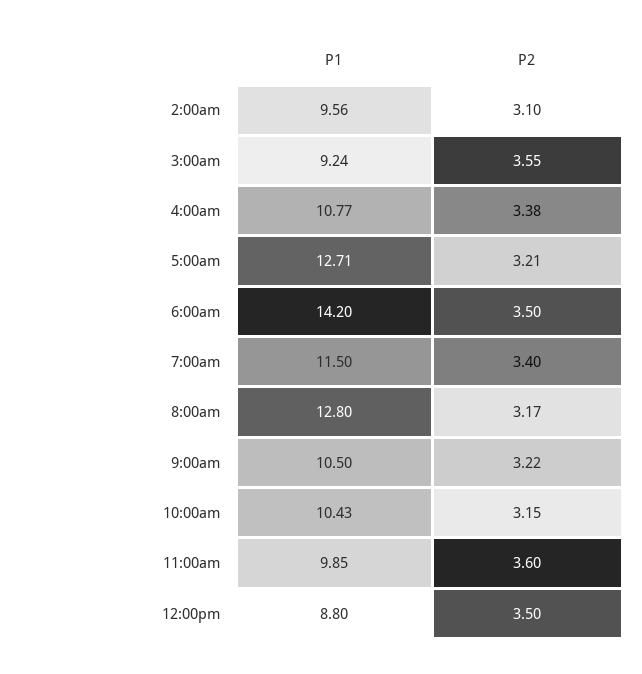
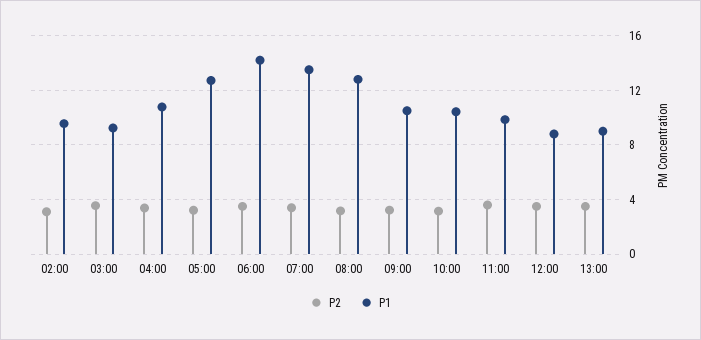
P1, 7:00am: 11.5 -> 13.5
P2, 13:00: none -> 3.5
P1, 13:00: none -> 9

